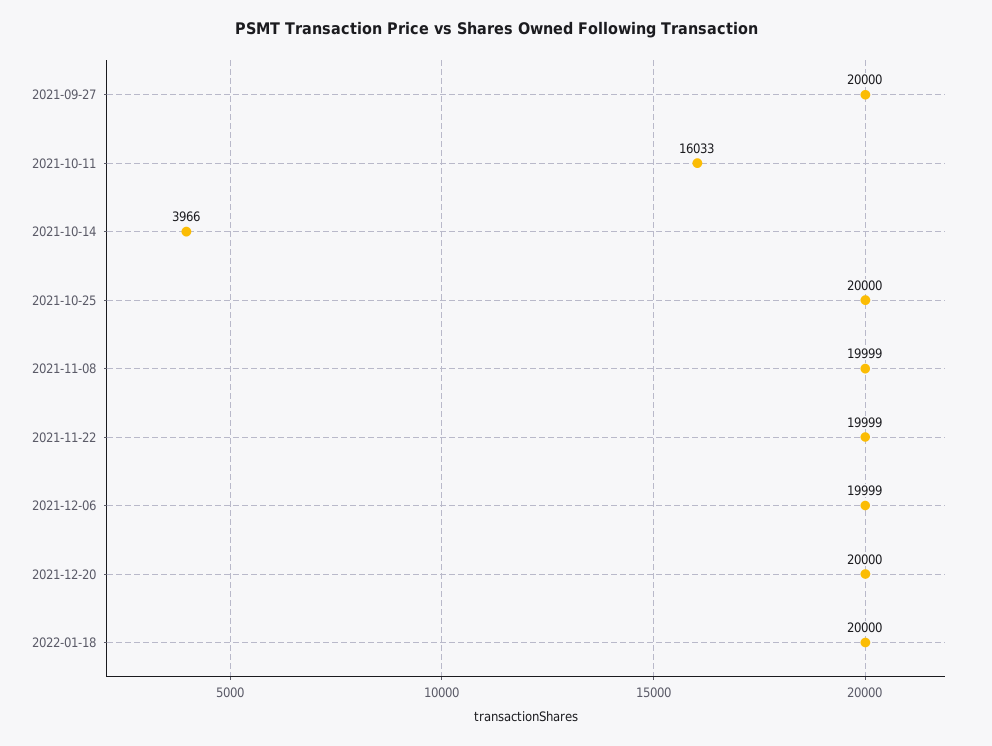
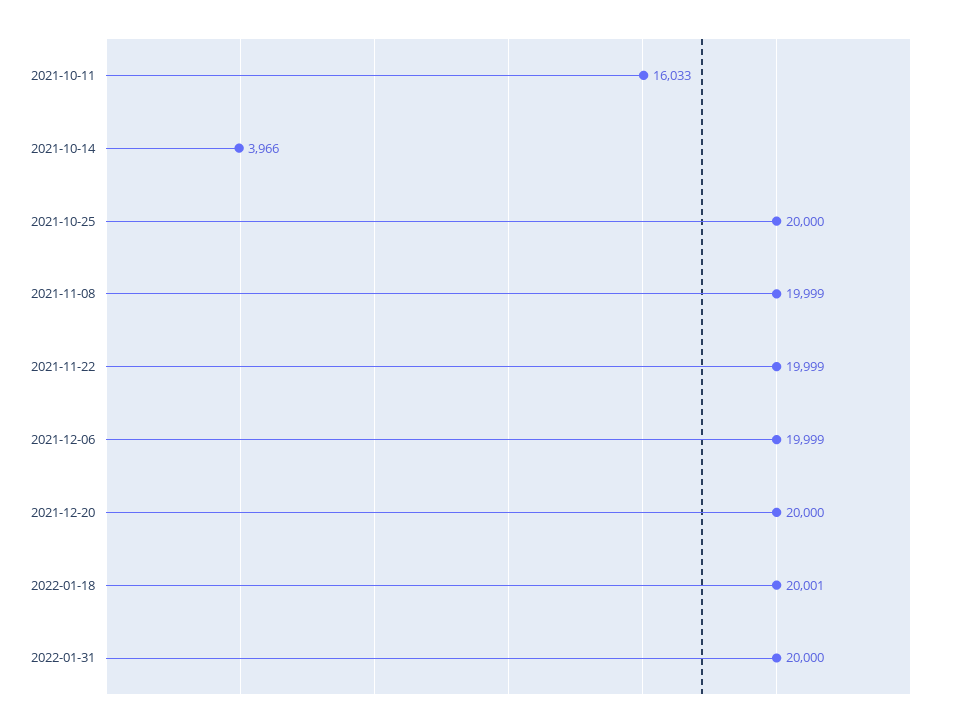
2021-09-27: 20000 -> none
2022-01-18: 20000 -> 20001
2022-01-31: none -> 20000

